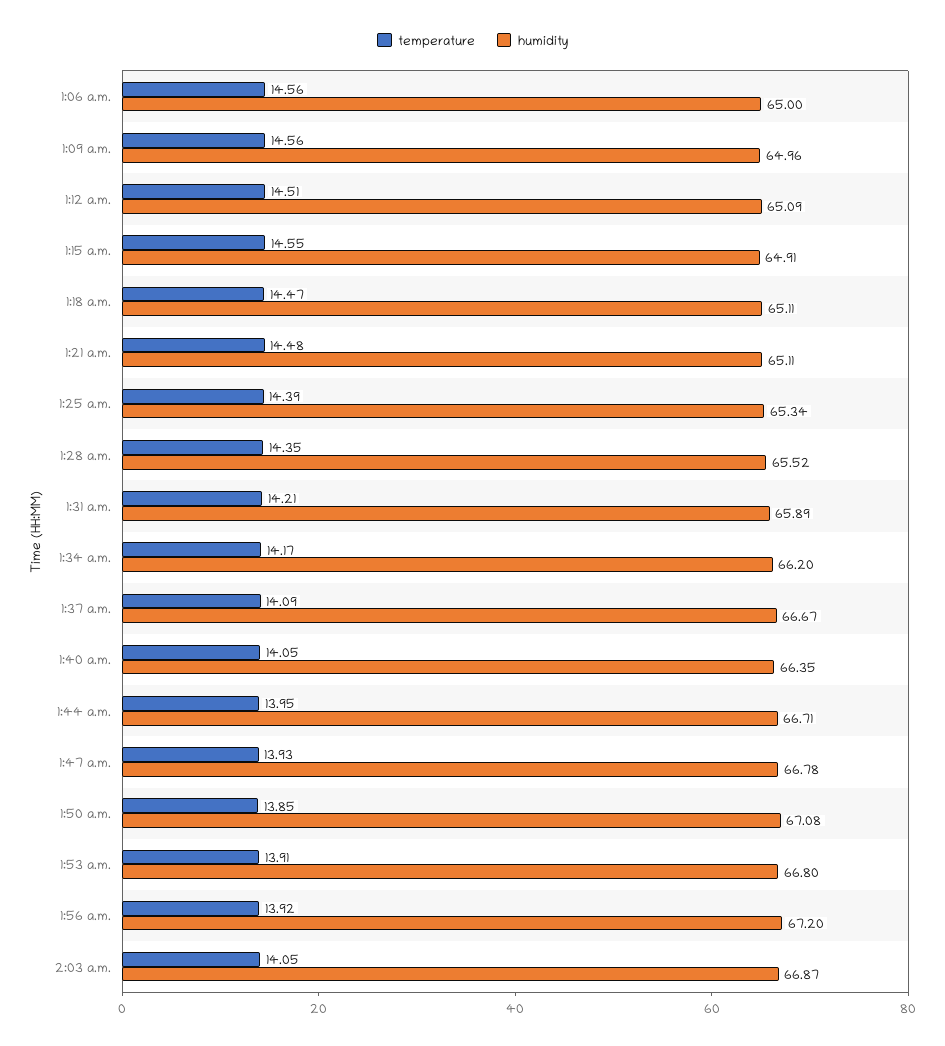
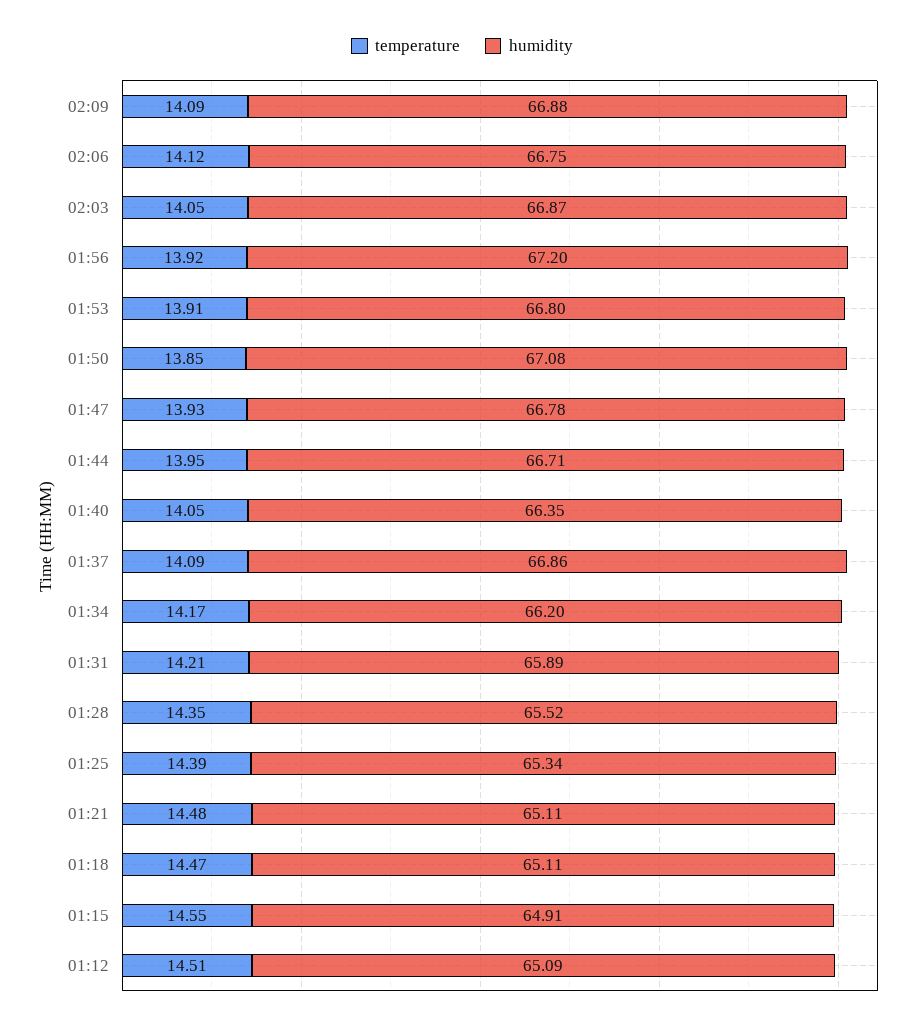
temperature, 1:06 a.m.: 14.56 -> none
humidity, 1:06 a.m.: 65 -> none
temperature, 1:09 a.m.: 14.56 -> none
humidity, 1:09 a.m.: 64.96 -> none
humidity, 1:37 a.m.: 66.67 -> 66.86
temperature, 02:09: none -> 14.09
humidity, 02:09: none -> 66.88
temperature, 02:06: none -> 14.12
humidity, 02:06: none -> 66.75

